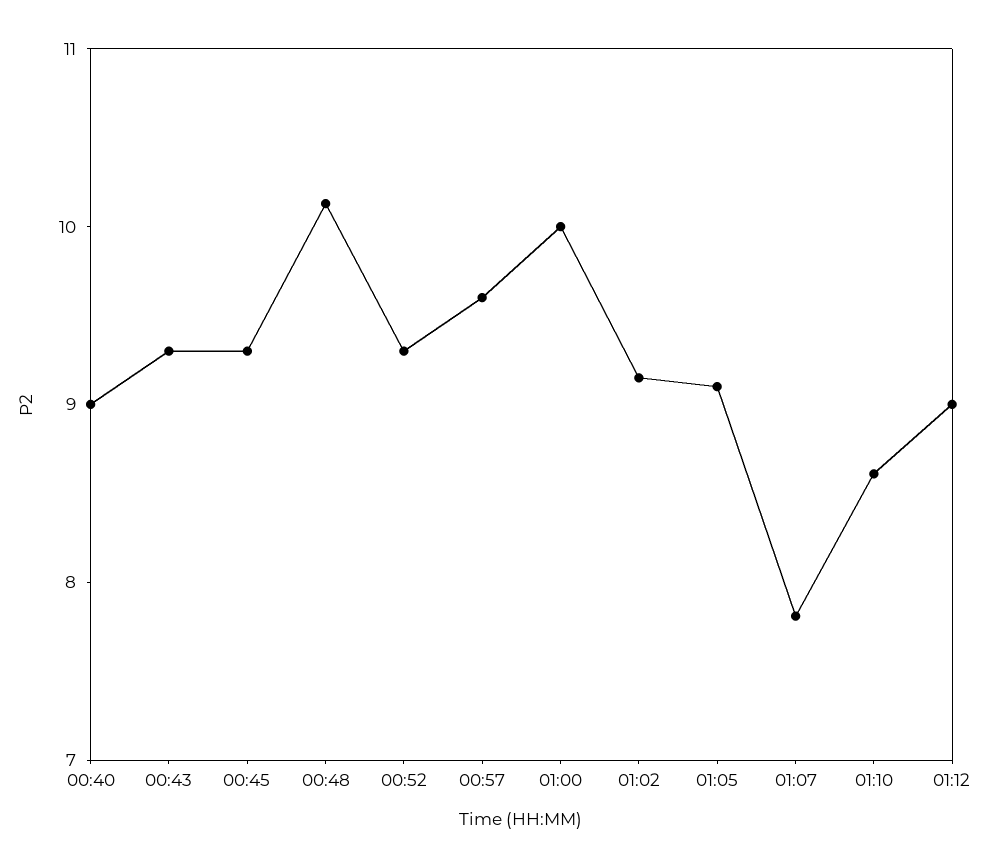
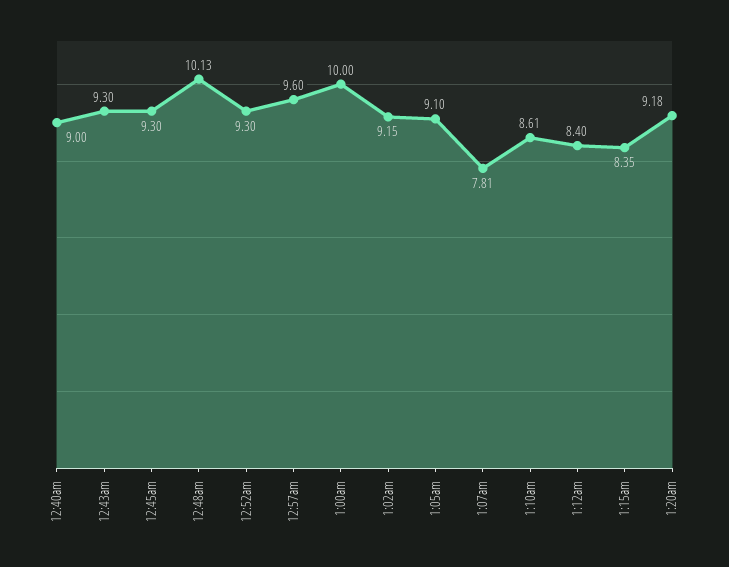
01:12: 9 -> 8.4
1:15am: none -> 8.35
1:20am: none -> 9.18

